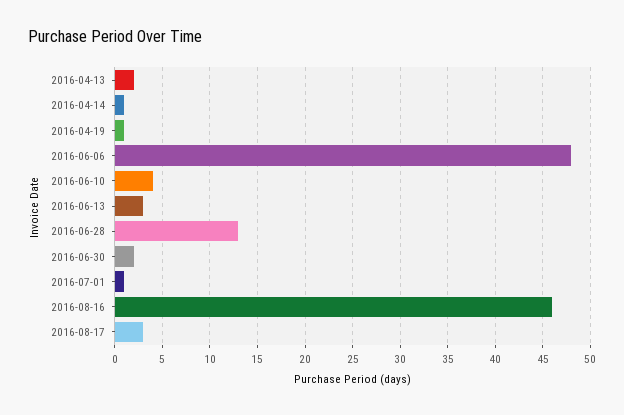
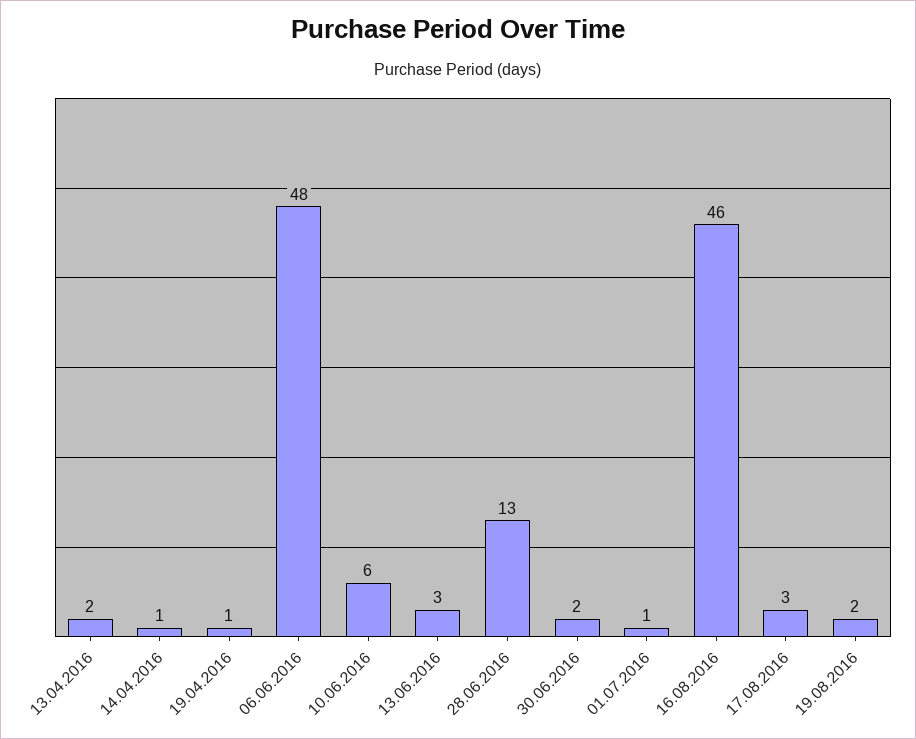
2016-06-10: 4 -> 6
19.08.2016: none -> 2

